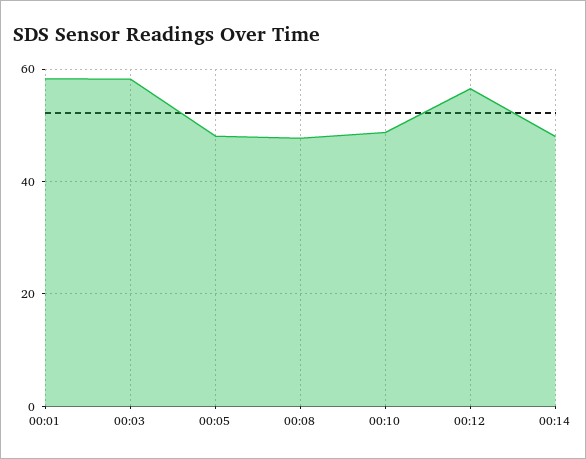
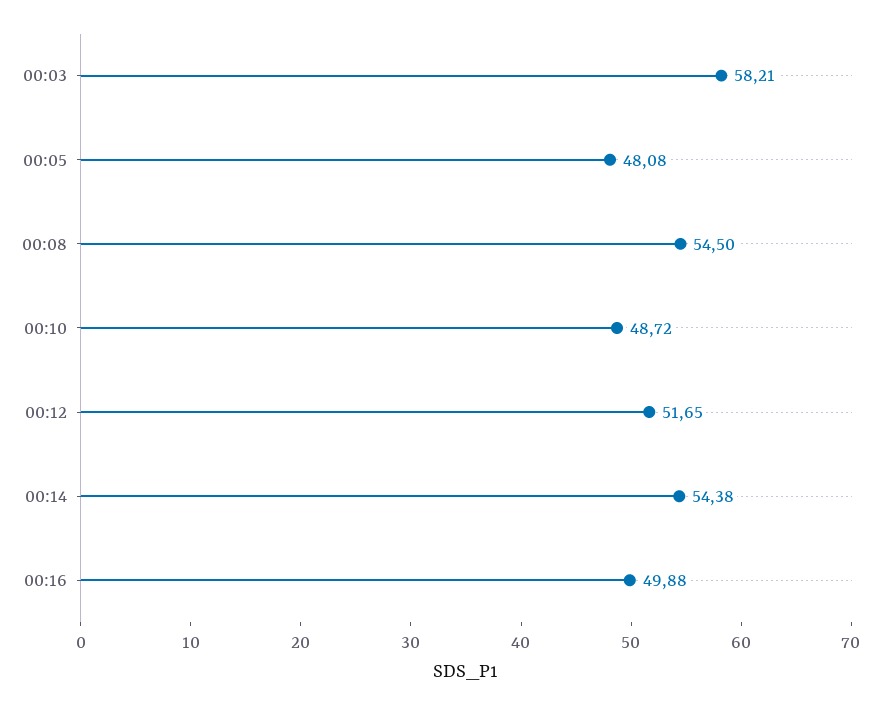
00:01: 58 -> none
00:08: 48 -> 54.5
00:12: 56 -> 51.65
00:14: 48 -> 54.38
00:16: none -> 49.88

